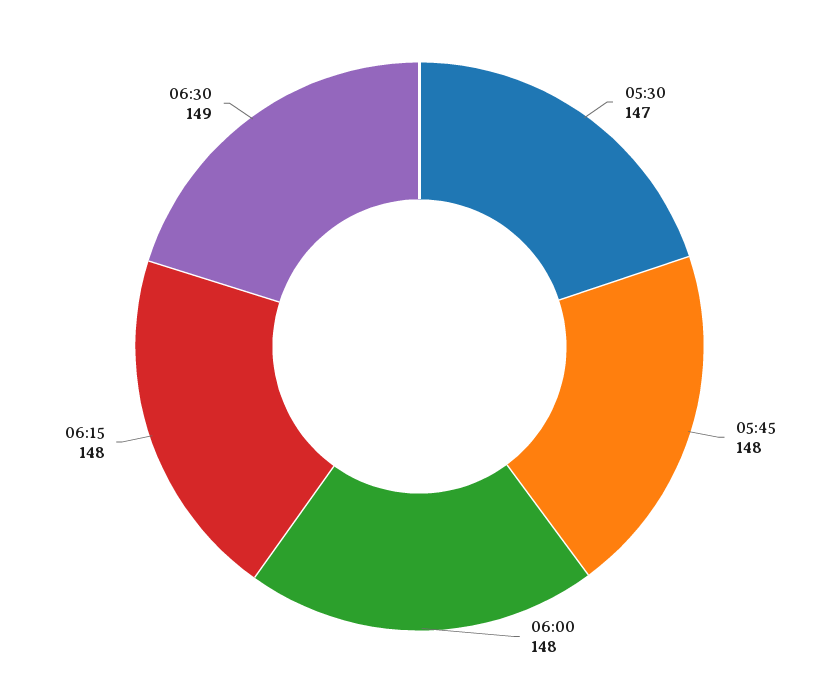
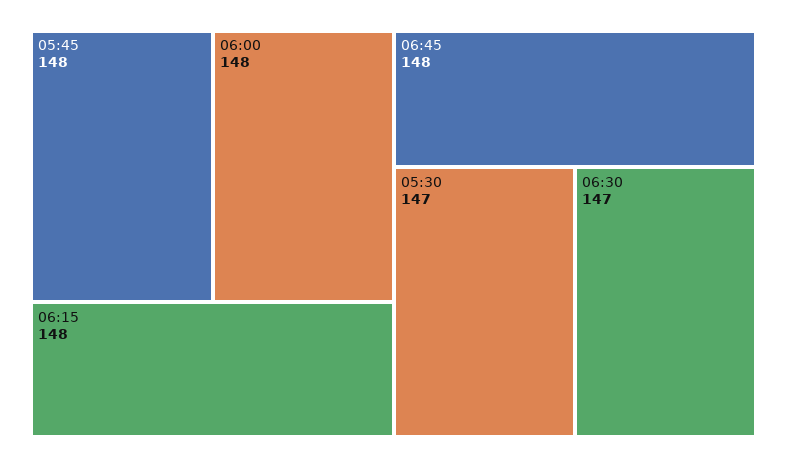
06:30: 149 -> 147
06:45: none -> 148

